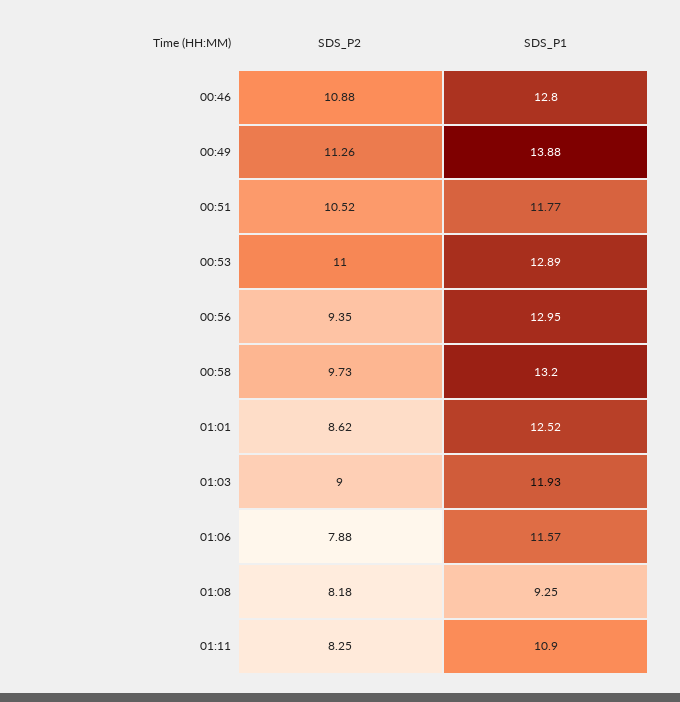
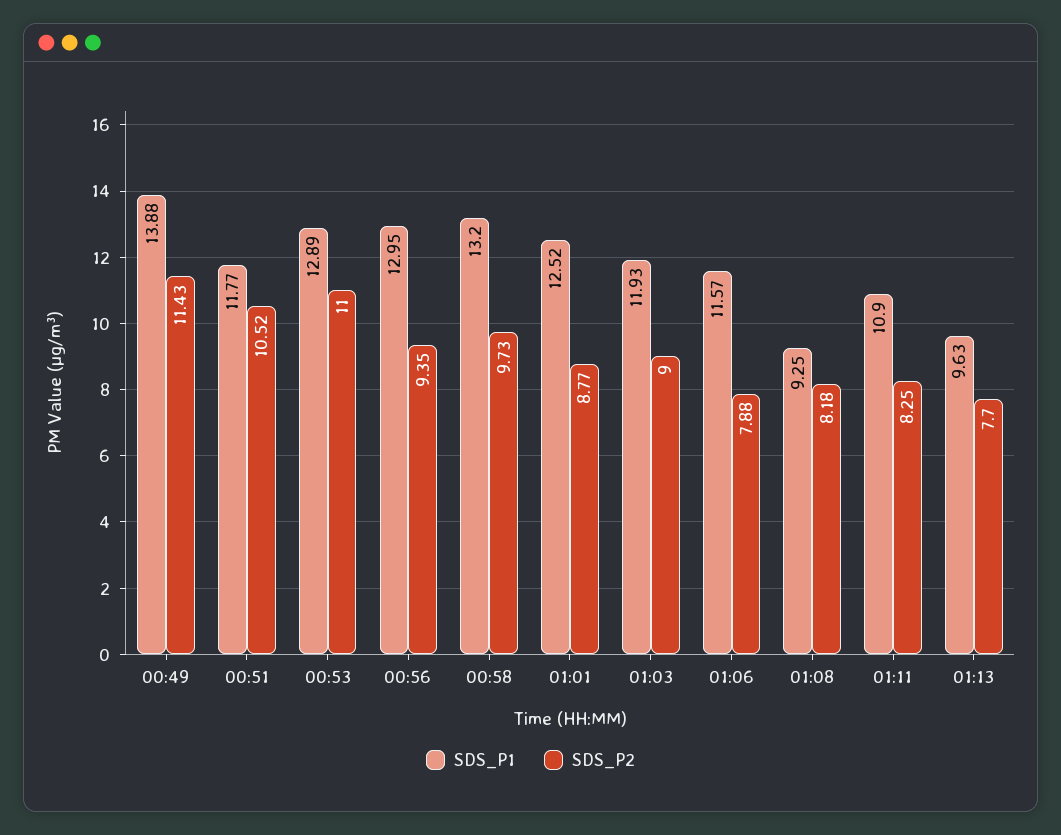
SDS_P2, 00:46: 10.88 -> none
SDS_P1, 00:46: 12.8 -> none
SDS_P2, 00:49: 11.26 -> 11.43
SDS_P2, 01:01: 8.62 -> 8.77
SDS_P1, 01:13: none -> 9.63
SDS_P2, 01:13: none -> 7.7

